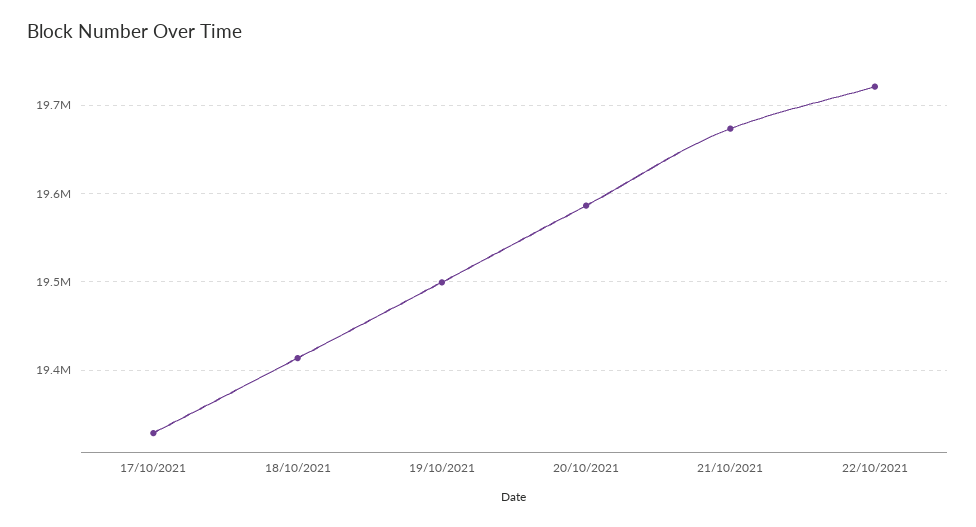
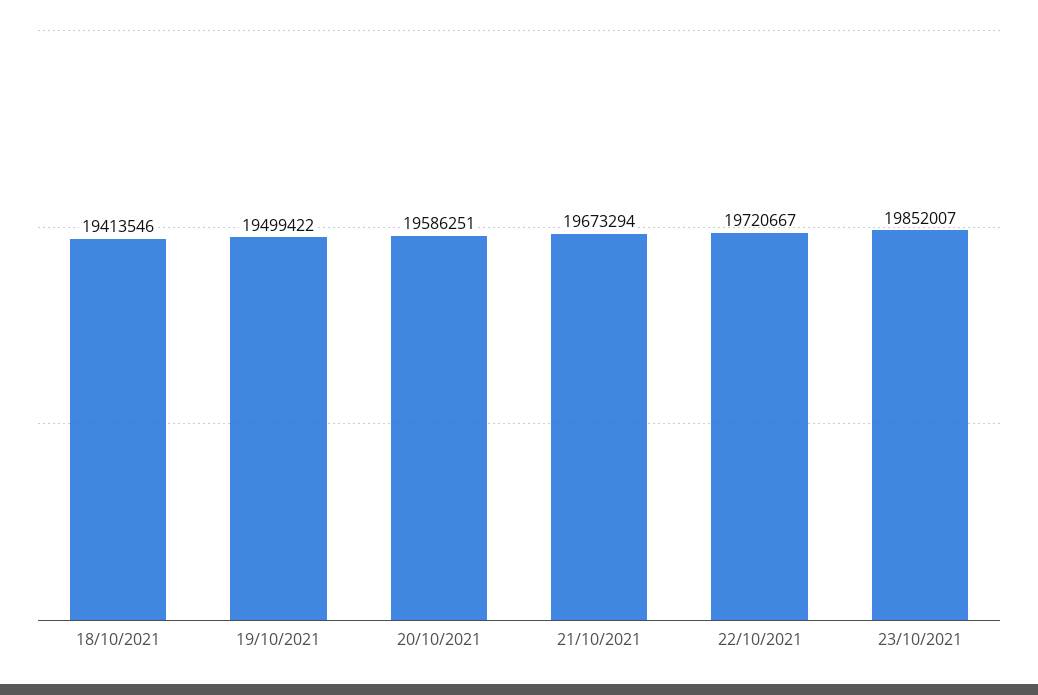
17/10/2021: 19330000 -> none
23/10/2021: none -> 19852007

